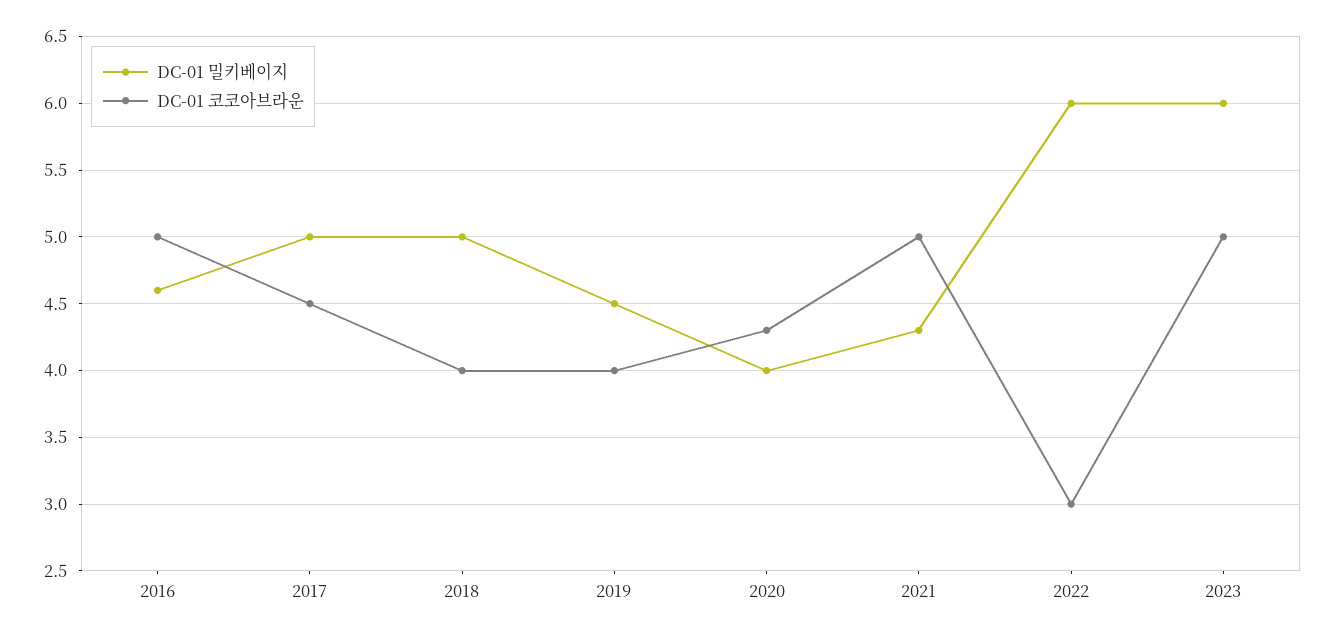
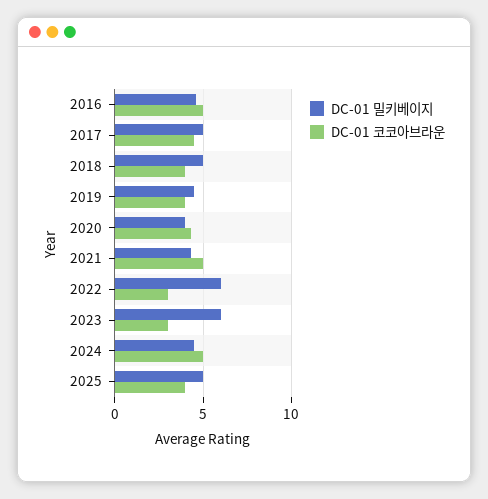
DC-01 코코아브라운, 2023: 5 -> 3
DC-01 밀키베이지, 2024: none -> 4.5
DC-01 코코아브라운, 2024: none -> 5
DC-01 밀키베이지, 2025: none -> 5
DC-01 코코아브라운, 2025: none -> 4

